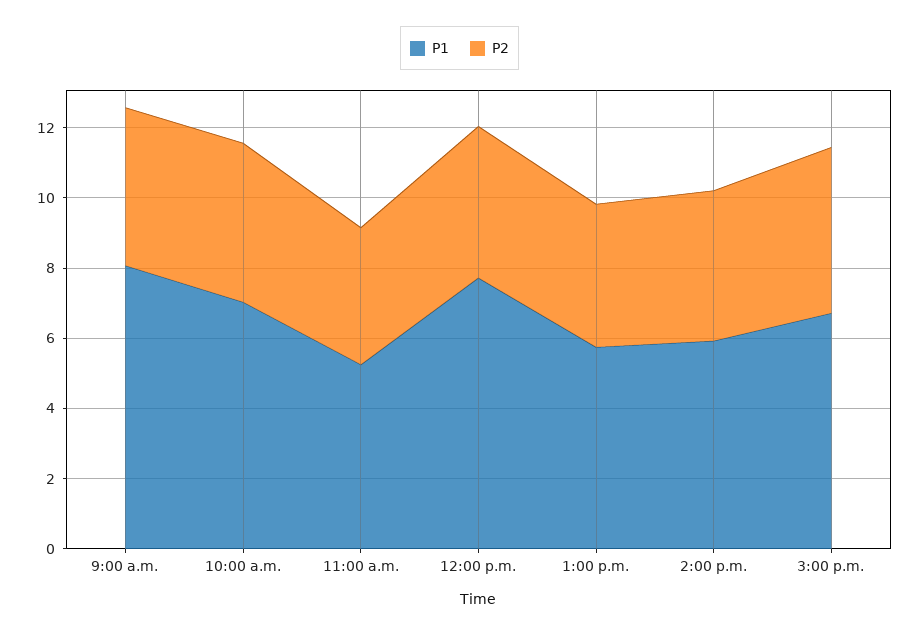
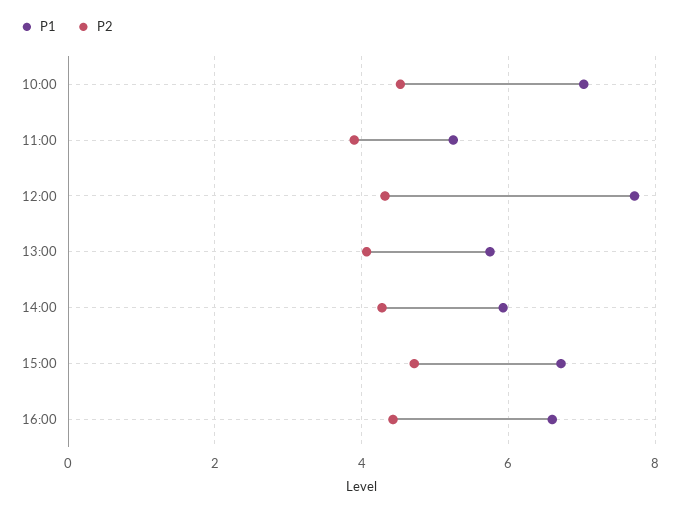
P1, 9:00 a.m.: 8 -> none
P2, 9:00 a.m.: 4.5 -> none
P1, 16:00: none -> 6.6
P2, 16:00: none -> 4.4

